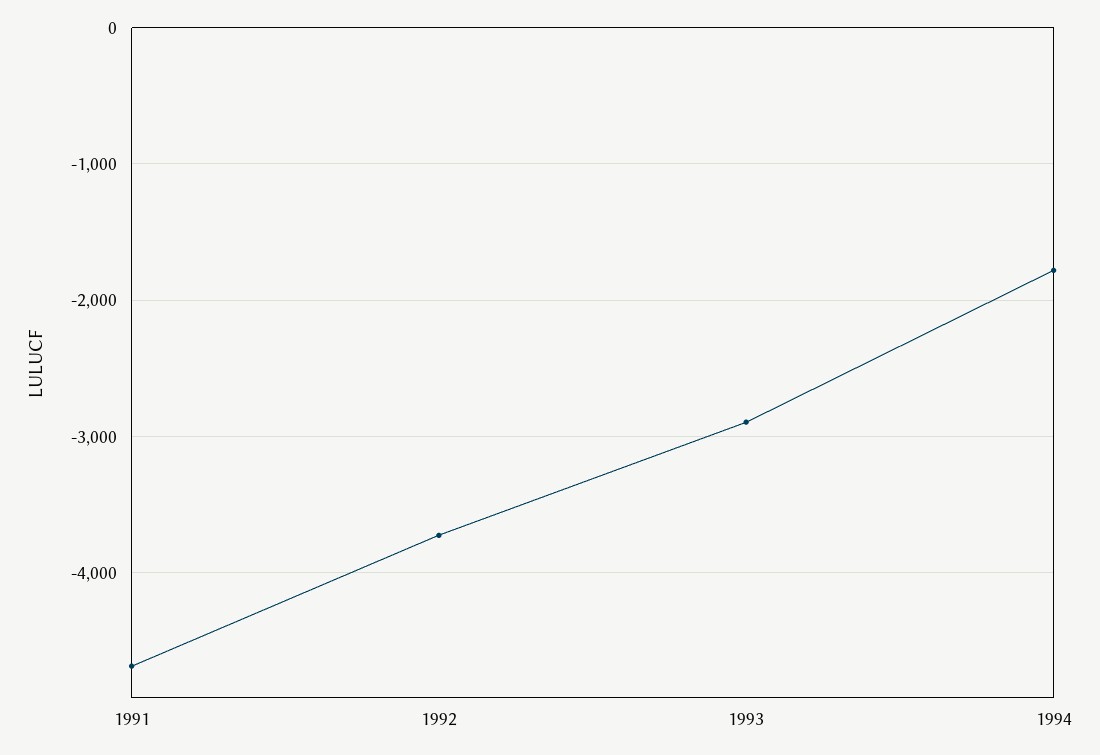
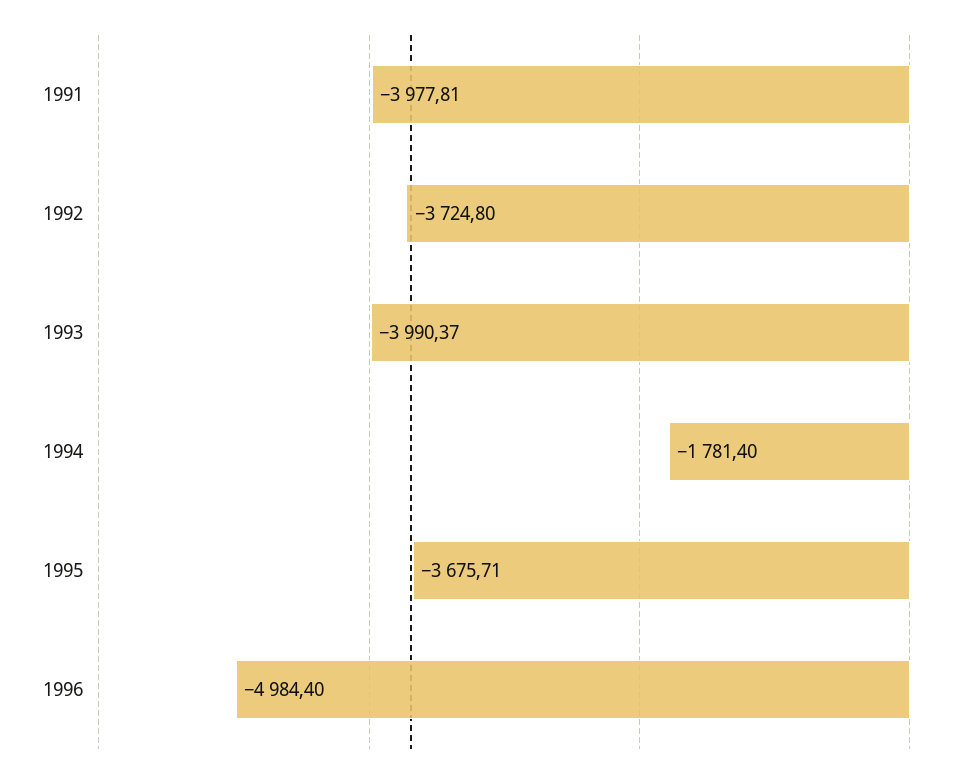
1991: -4700 -> -3977.81
1993: -2900 -> -3990.37
1995: none -> -3675.71
1996: none -> -4984.4

